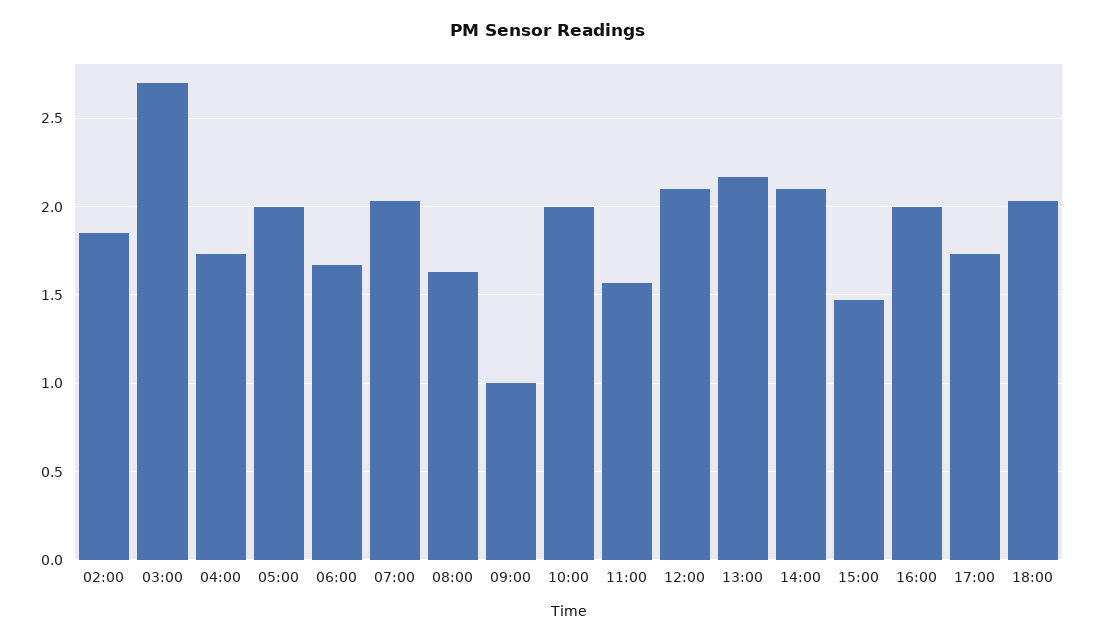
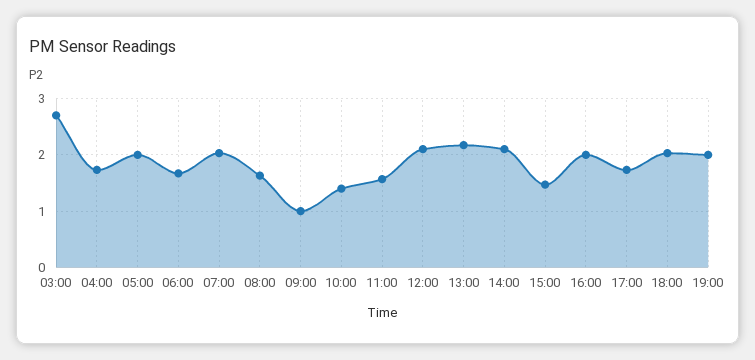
02:00: 1.85 -> none
10:00: 2 -> 1.4
19:00: none -> 2

